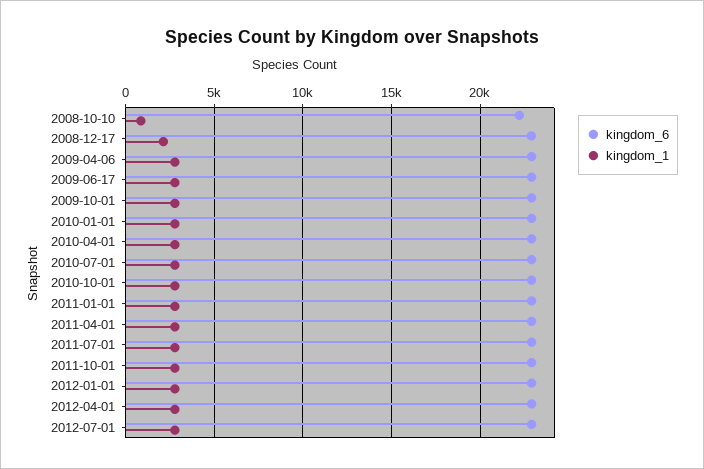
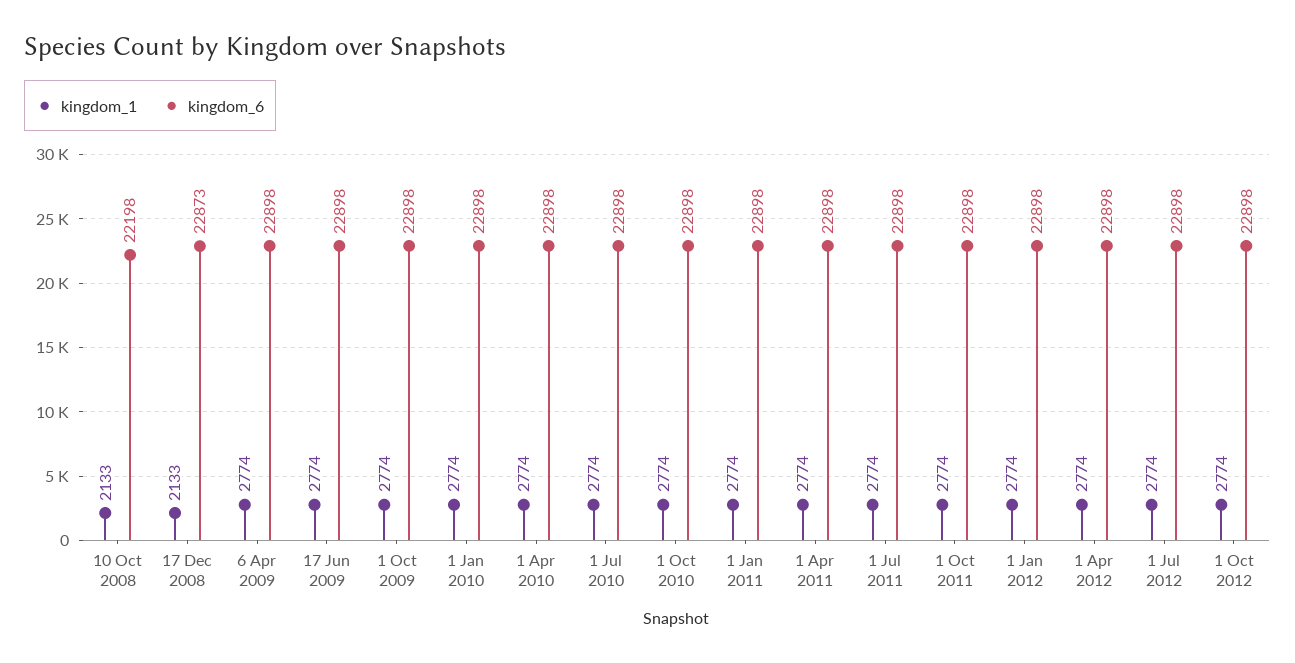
kingdom_1, 2008-10-10: 1000 -> 2133
kingdom_1, 1 Oct 2012: none -> 2774
kingdom_6, 1 Oct 2012: none -> 22898

